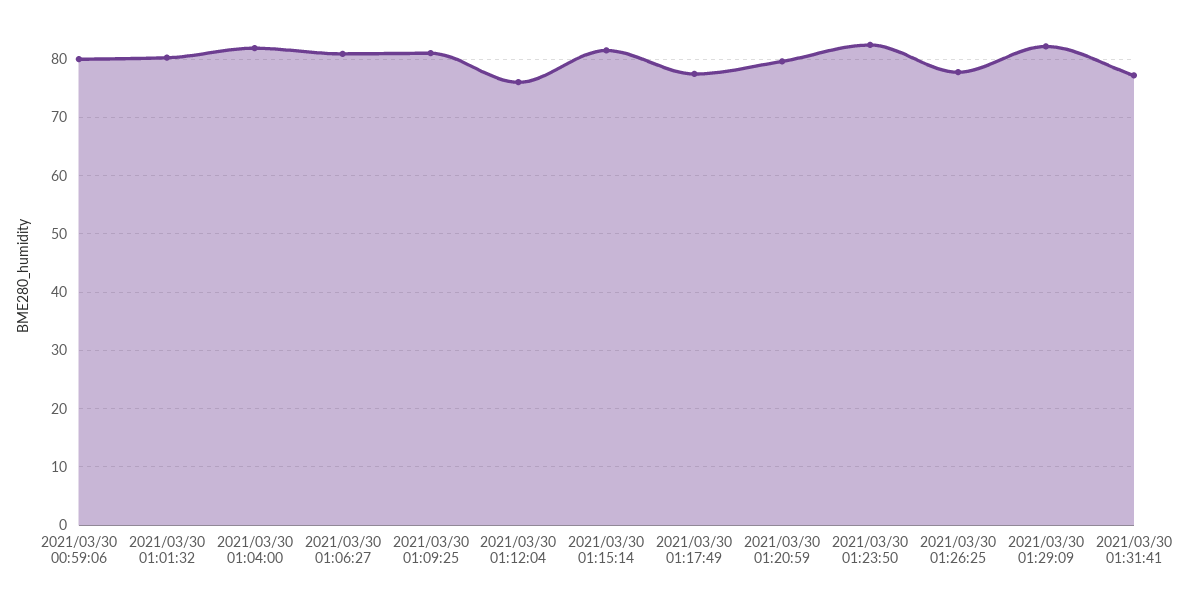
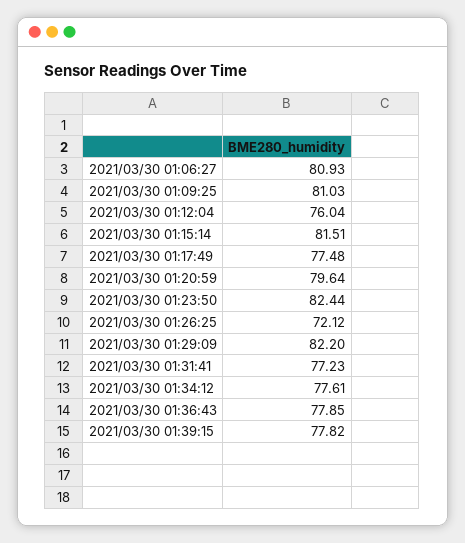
2021/03/30 00:59:06: 80 -> none
2021/03/30 01:01:32: 80 -> none
2021/03/30 01:04:00: 82 -> none
2021/03/30 01:26:25: 78 -> 72.12
2021/03/30 01:34:12: none -> 77.61
2021/03/30 01:36:43: none -> 77.85
2021/03/30 01:39:15: none -> 77.82

